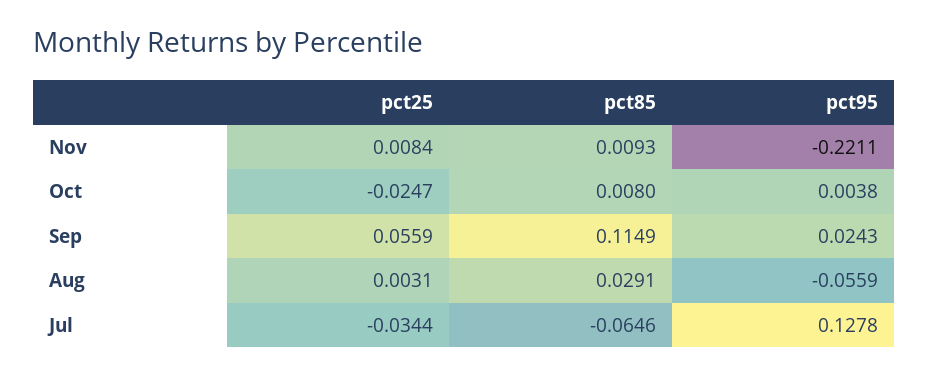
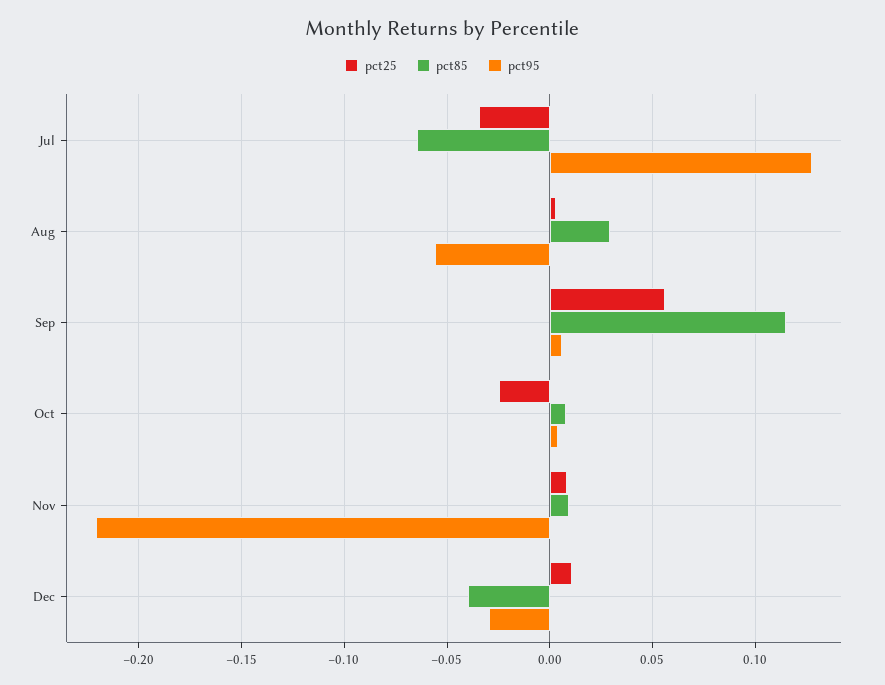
pct95, Sep: 0.0243 -> 0.005
pct25, Dec: none -> 0.01
pct85, Dec: none -> -0.04
pct95, Dec: none -> -0.03

